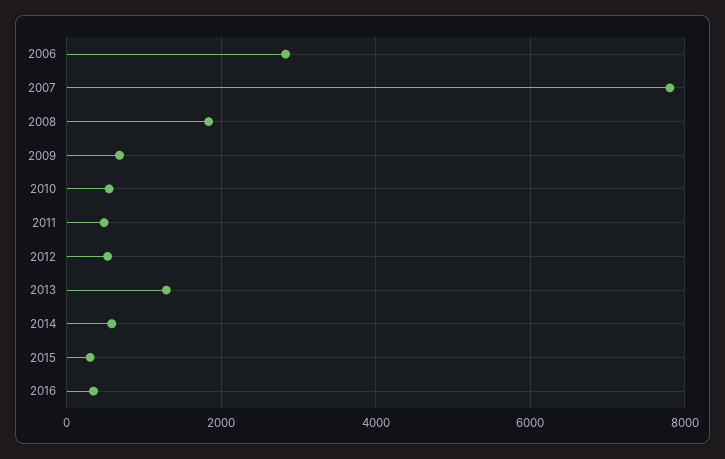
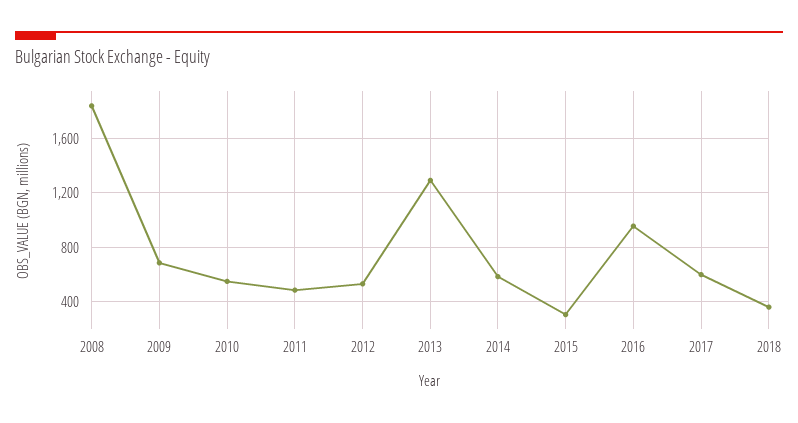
2006: 2800 -> none
2007: 7800 -> none
2016: 400 -> 950
2017: none -> 600
2018: none -> 350

